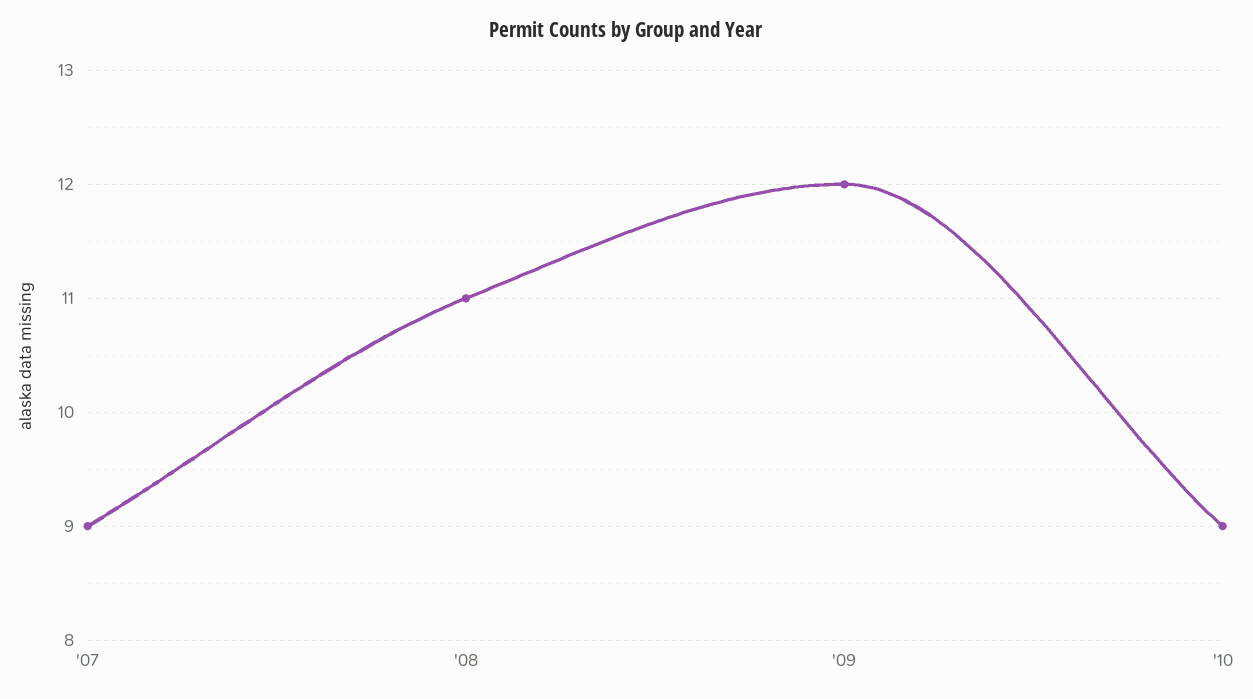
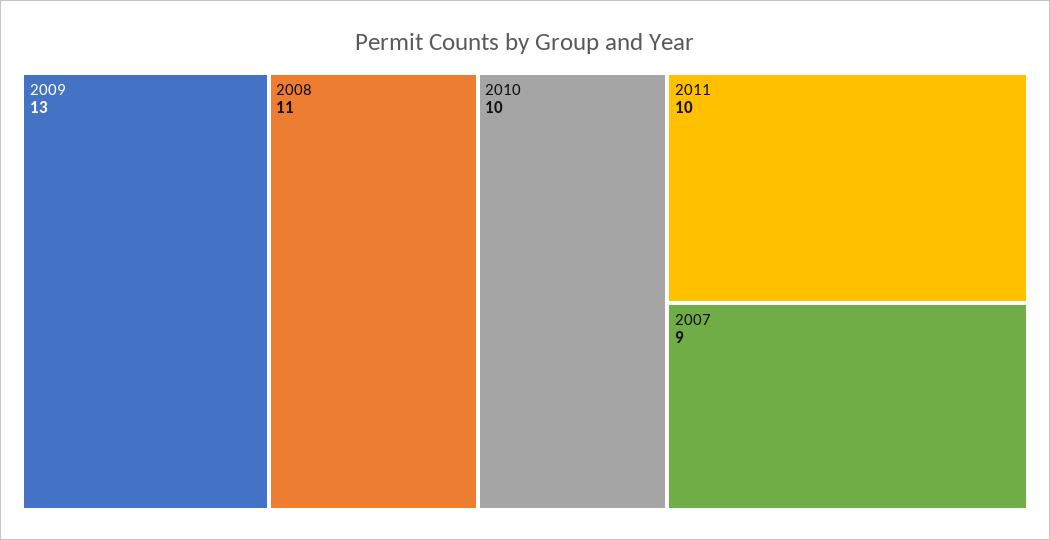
'09: 12 -> 13
'10: 9 -> 10
2011: none -> 10

